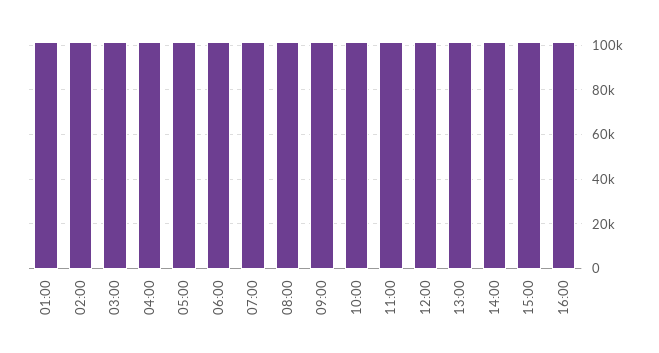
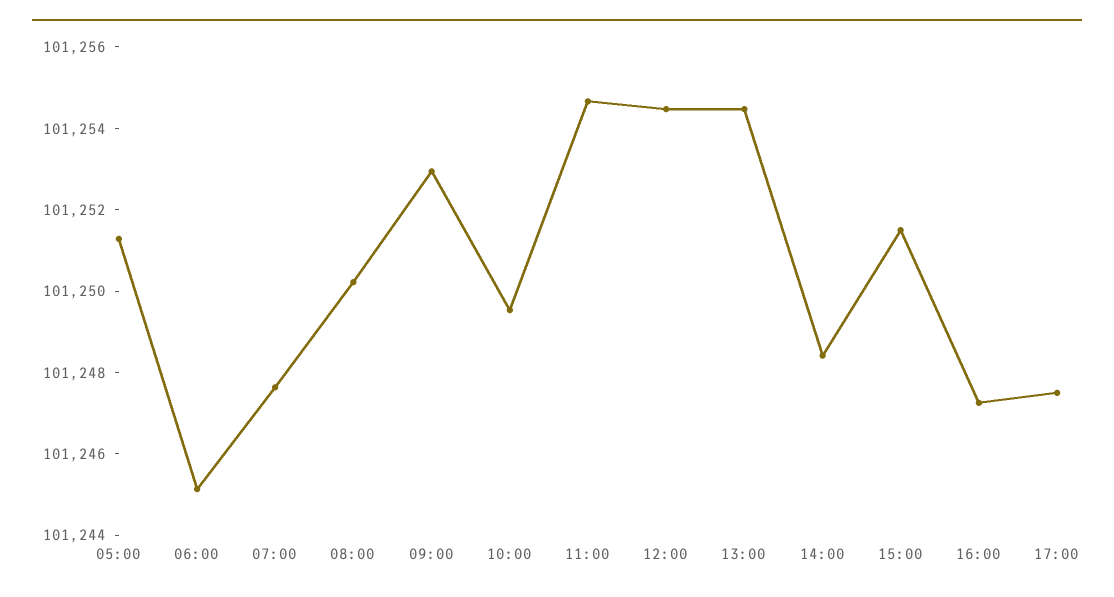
01:00: 100000 -> none
02:00: 100000 -> none
03:00: 100000 -> none
04:00: 100000 -> none
17:00: none -> 101247.5

